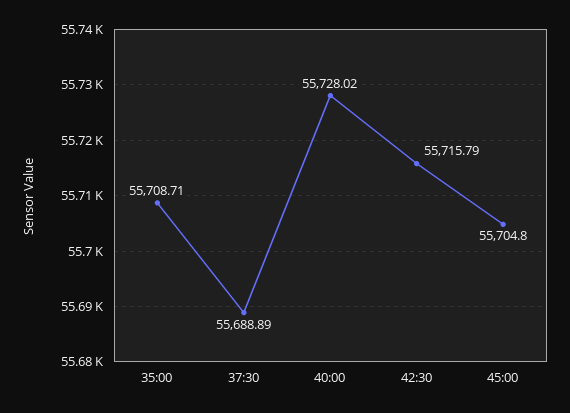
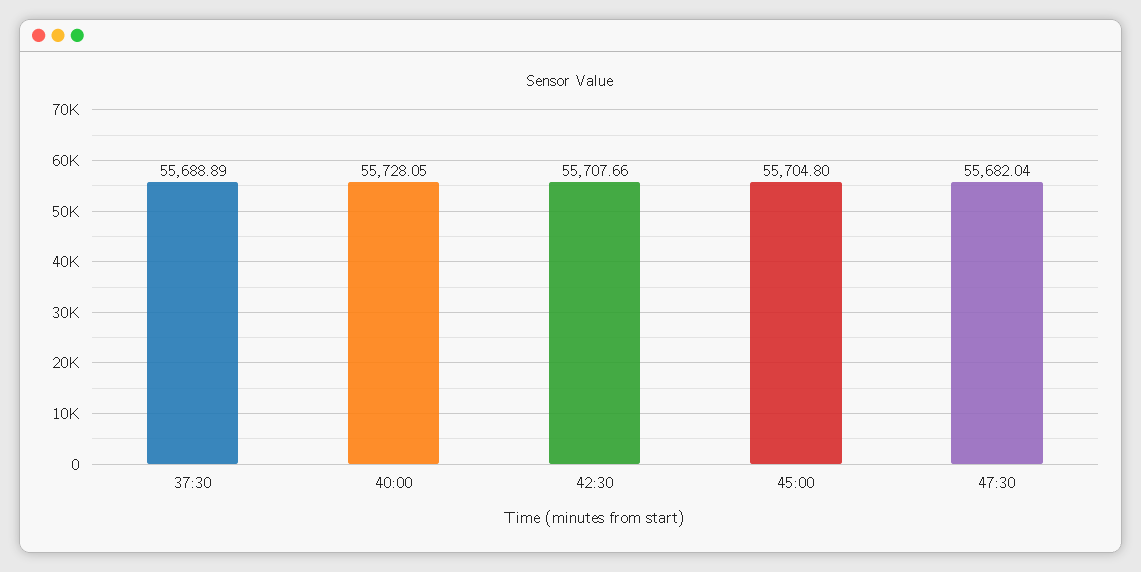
35:00: 55708.71 -> none
40:00: 55728.02 -> 55728.05
42:30: 55715.79 -> 55707.66
47:30: none -> 55682.04

